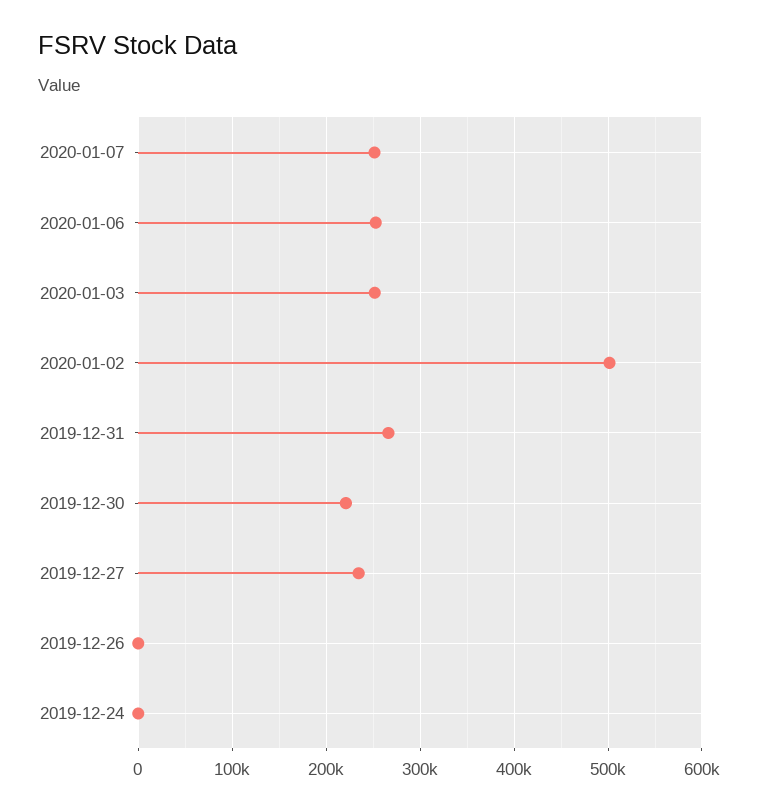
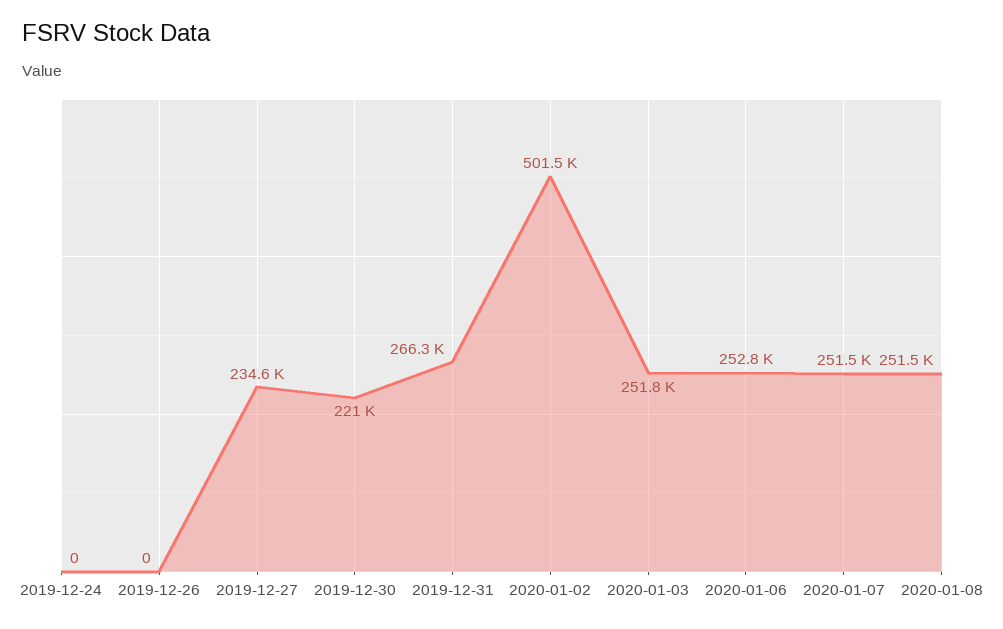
2020-01-08: none -> 251500

